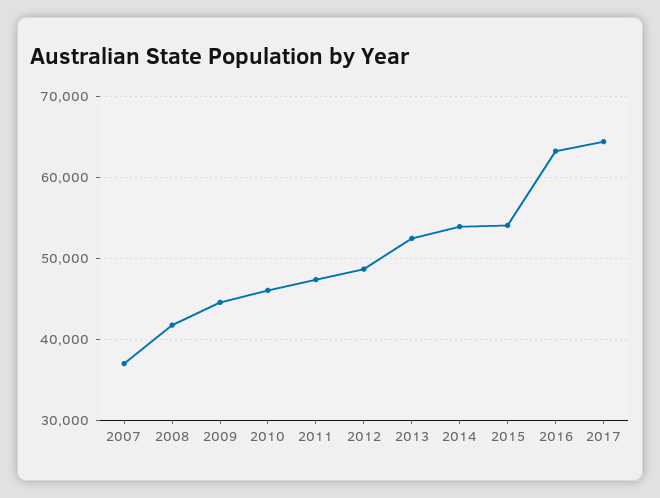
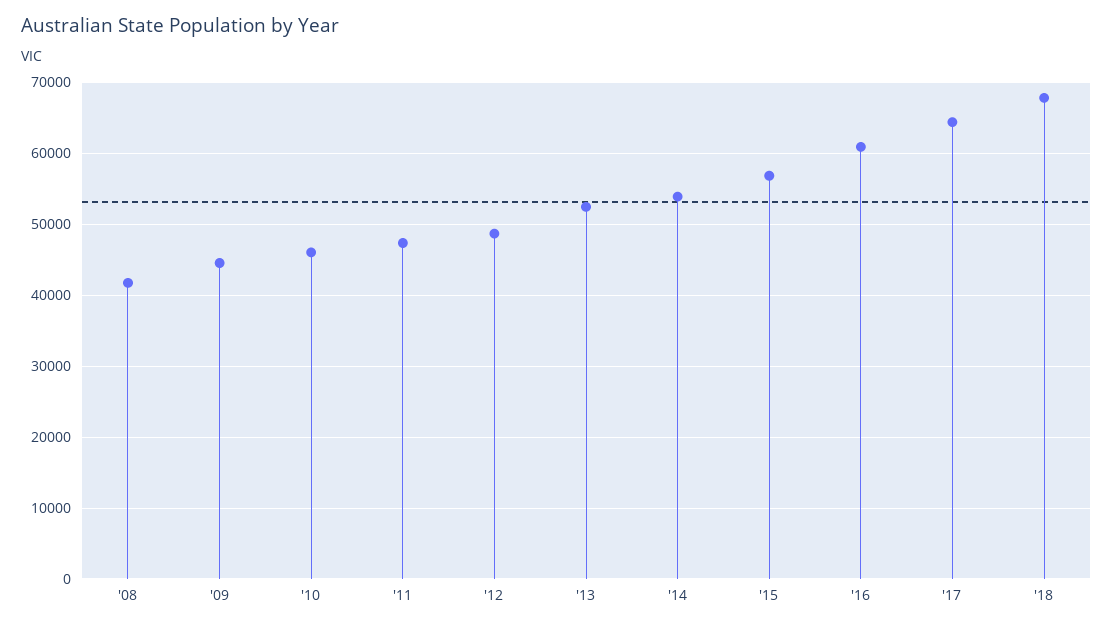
2007: 37000 -> none
2015: 54000 -> 57000
2016: 63000 -> 61000
'18: none -> 68000

